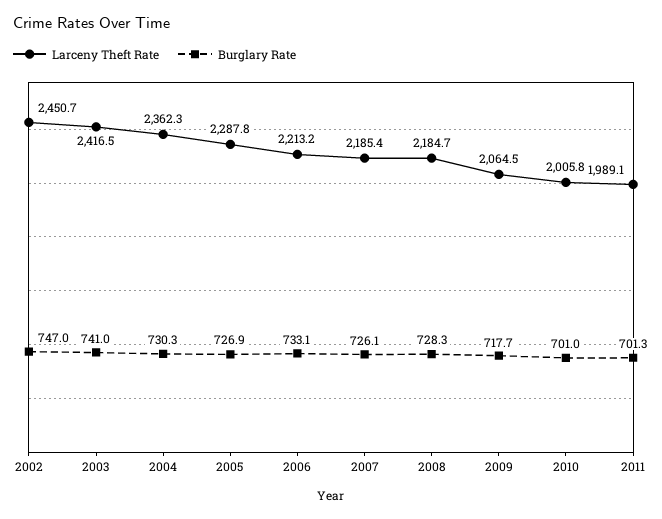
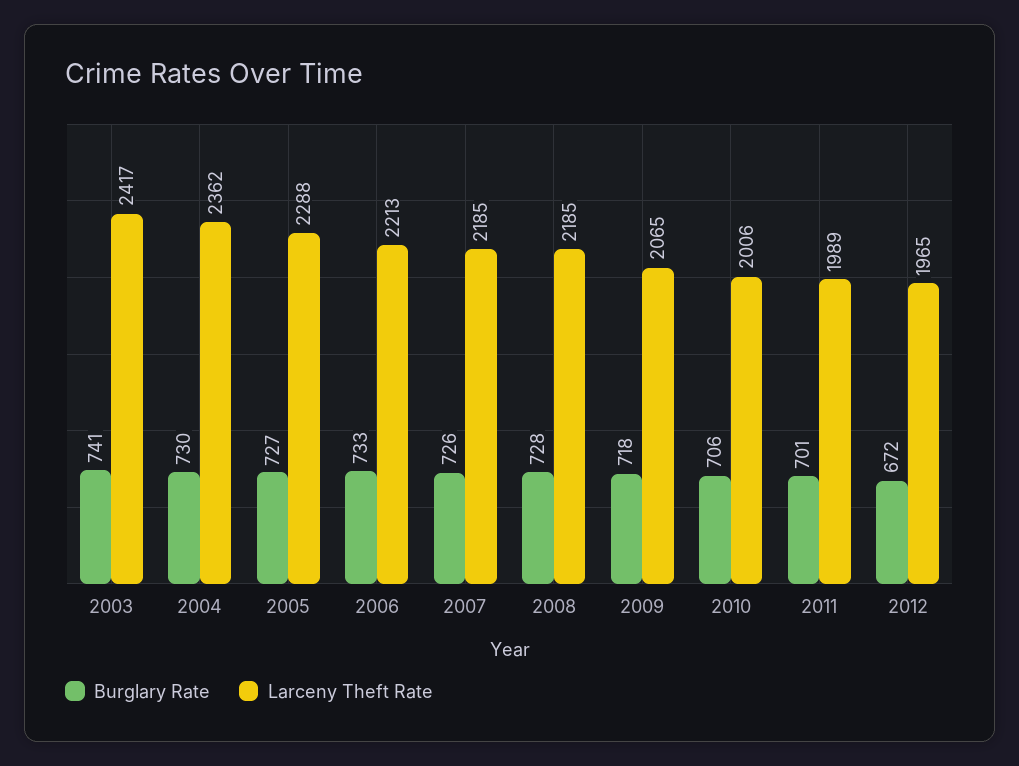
Larceny Theft Rate, 2002: 2450.7 -> none
Burglary Rate, 2002: 747 -> none
Burglary Rate, 2010: 701 -> 706
Burglary Rate, 2012: none -> 672
Larceny Theft Rate, 2012: none -> 1965

